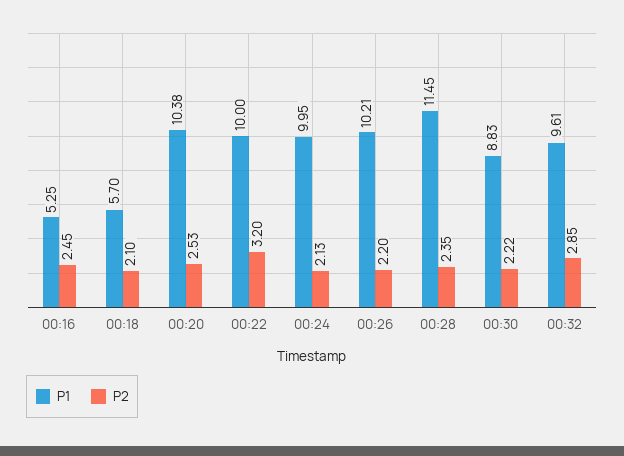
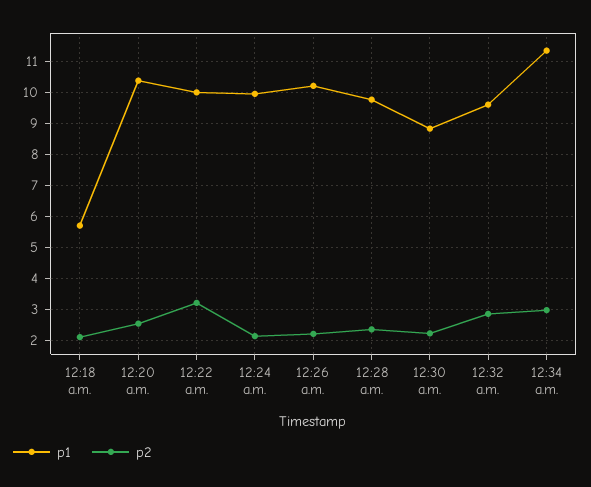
P1, 00:16: 5.25 -> none
P2, 00:16: 2.45 -> none
P1, 00:28: 11.45 -> 9.8
P1, 12:34 a.m.: none -> 11.4
P2, 12:34 a.m.: none -> 3

